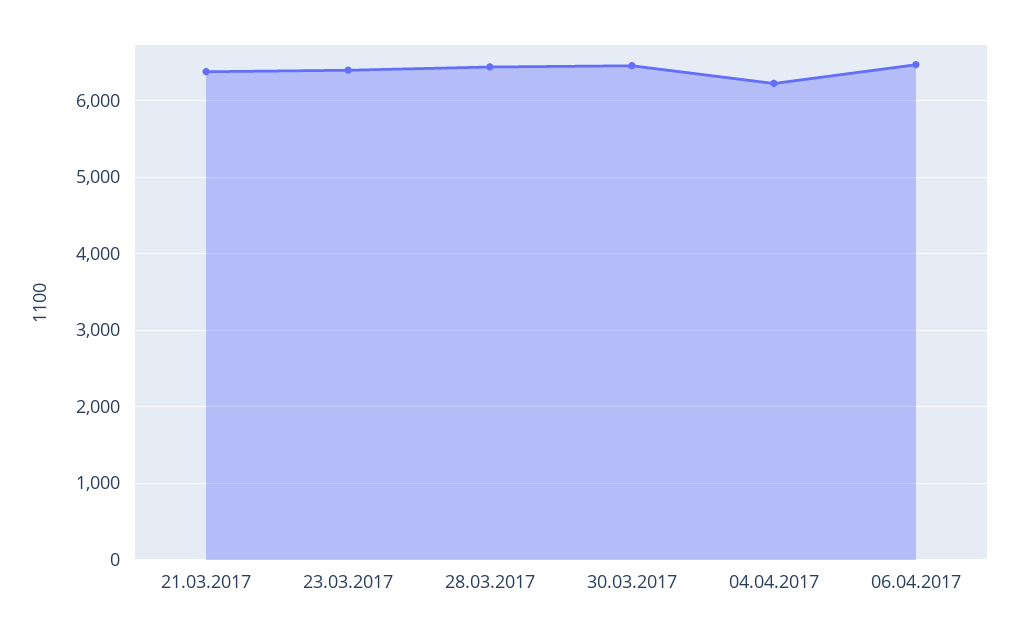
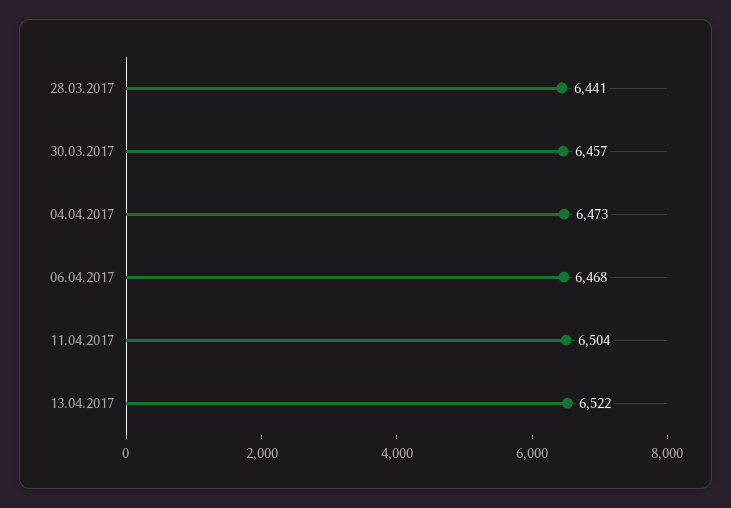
21.03.2017: 6400 -> none
23.03.2017: 6400 -> none
04.04.2017: 6200 -> 6473
11.04.2017: none -> 6504
13.04.2017: none -> 6522

